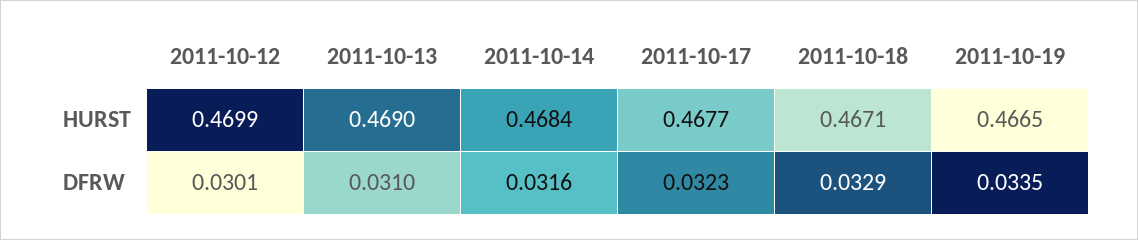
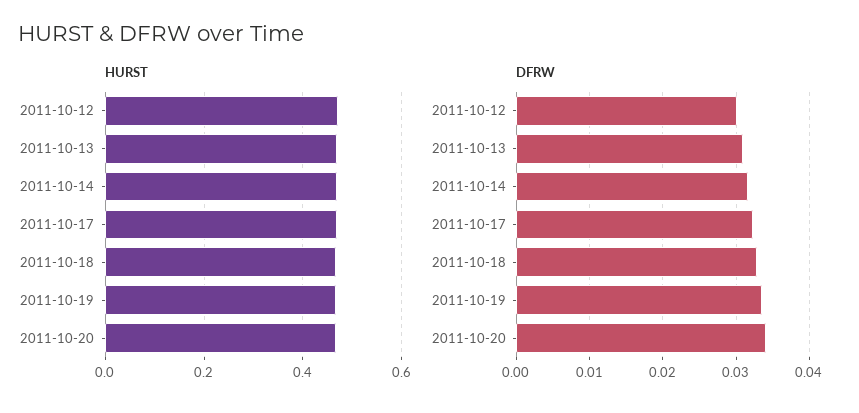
HURST, 2011-10-20: none -> 0.46
DFRW, 2011-10-20: none -> 0.034

